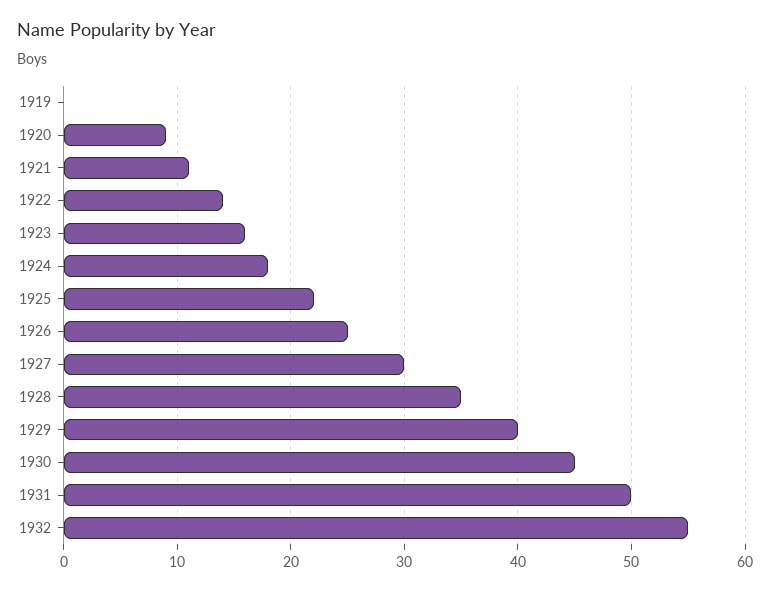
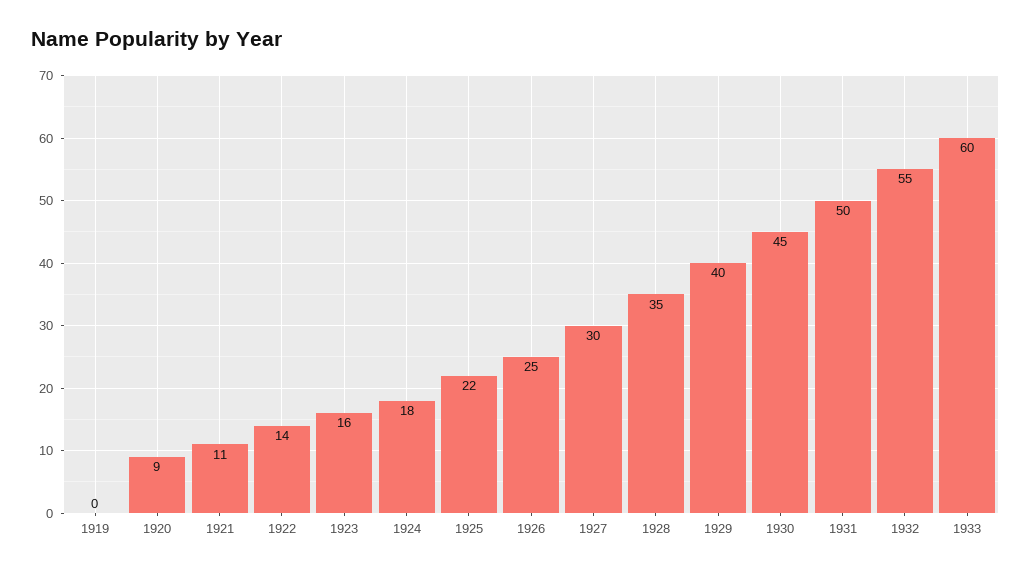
1933: none -> 60

